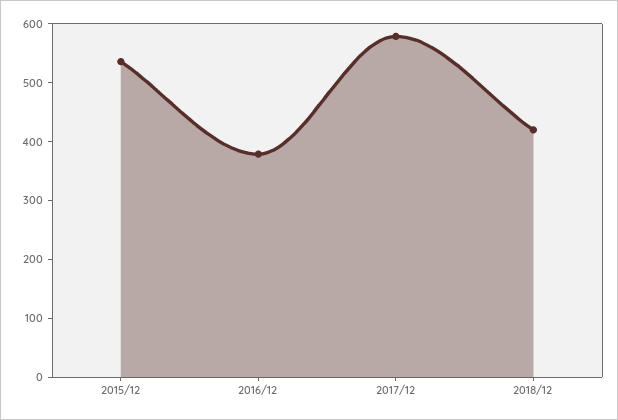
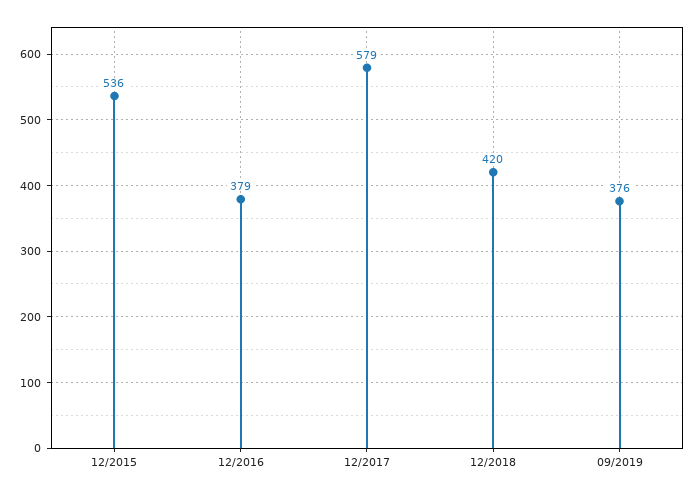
09/2019: none -> 376

